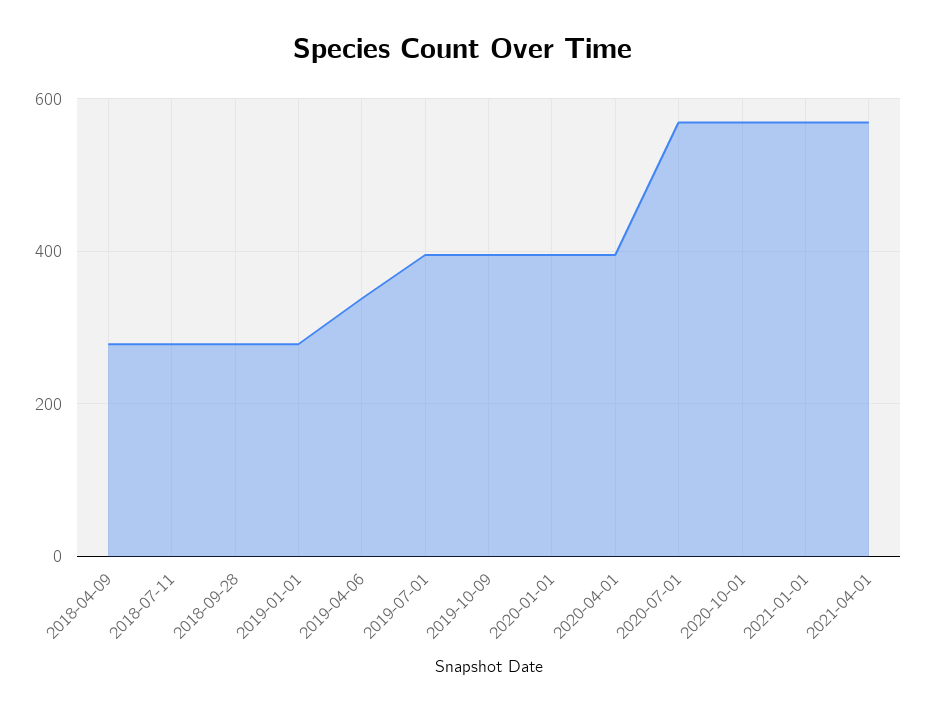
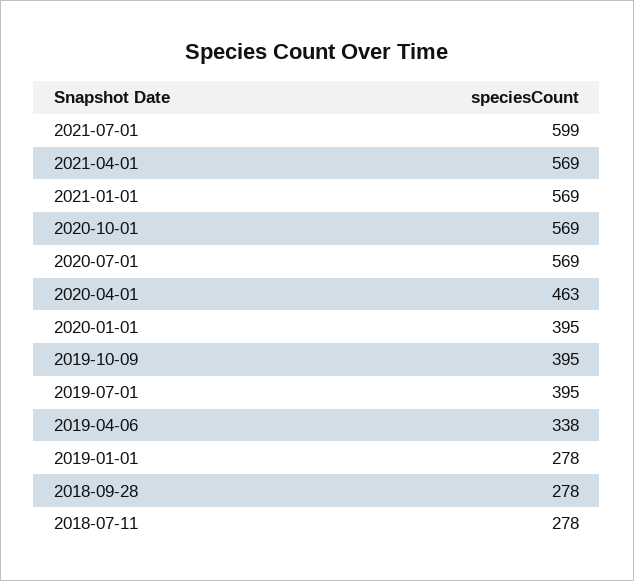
2018-04-09: 280 -> none
2020-04-01: 400 -> 463
2021-07-01: none -> 599

